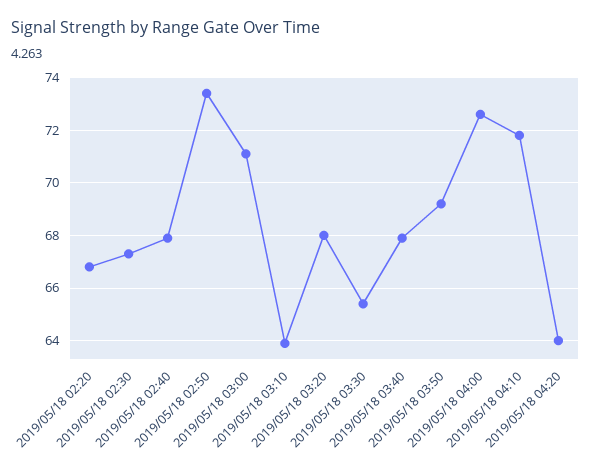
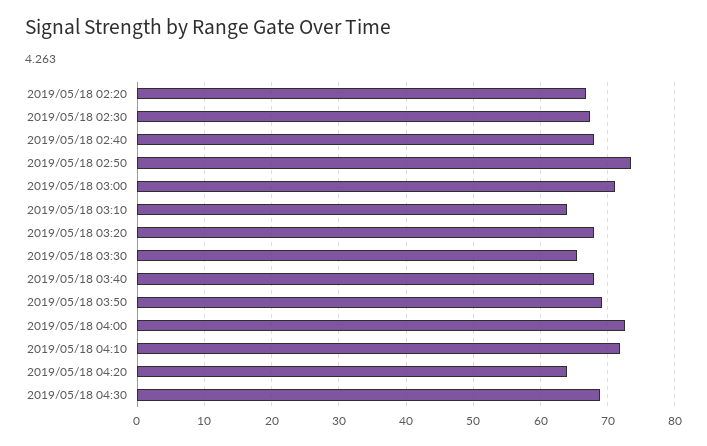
2019/05/18 04:30: none -> 69

